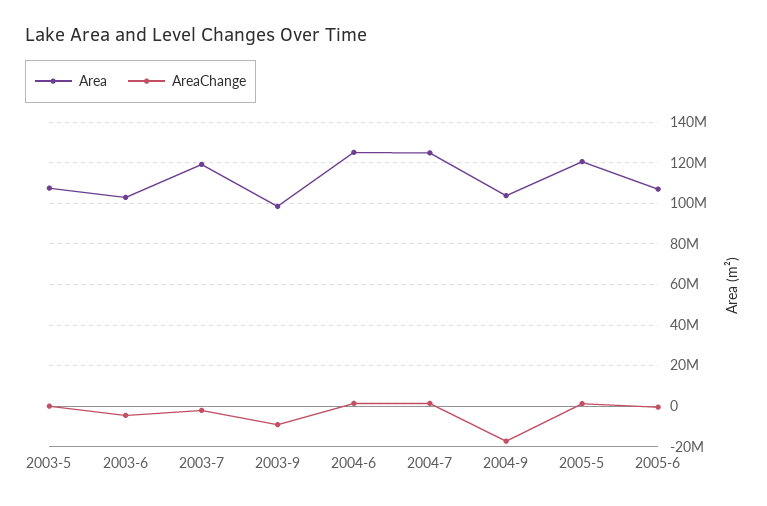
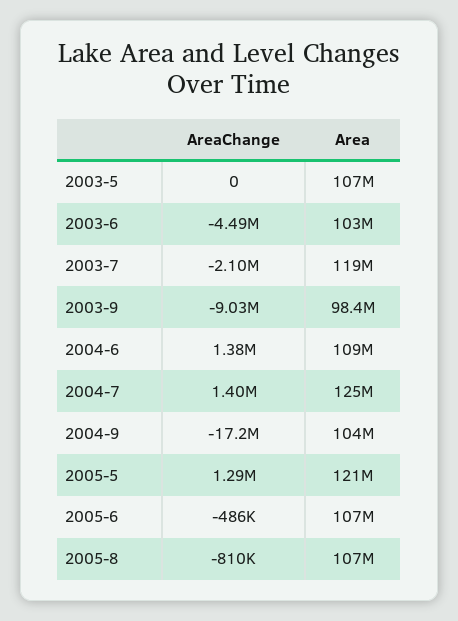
Area, 2004-6: 125000000 -> 109000000
AreaChange, 2005-8: none -> -810000
Area, 2005-8: none -> 107000000

